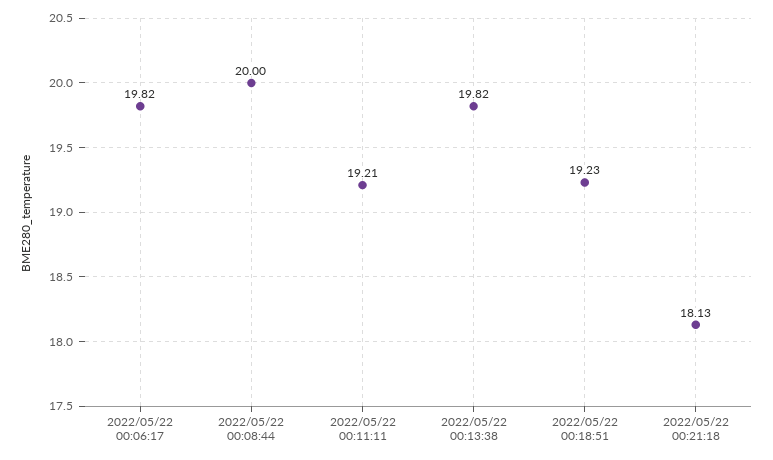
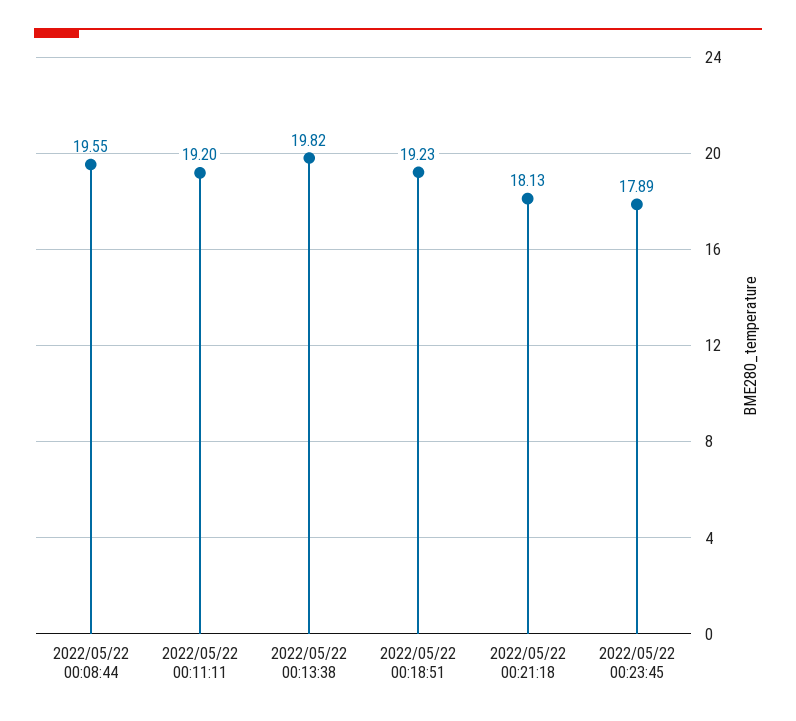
2022/05/22 00:06:17: 19.82 -> none
2022/05/22 00:08:44: 20 -> 19.55
2022/05/22 00:11:11: 19.21 -> 19.2
2022/05/22 00:23:45: none -> 17.89

